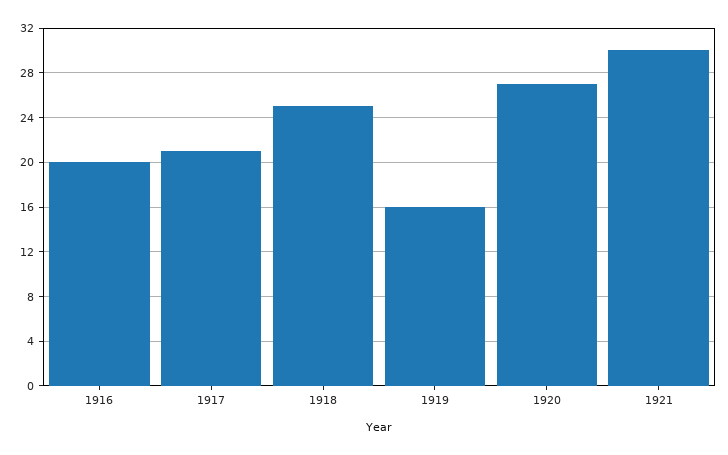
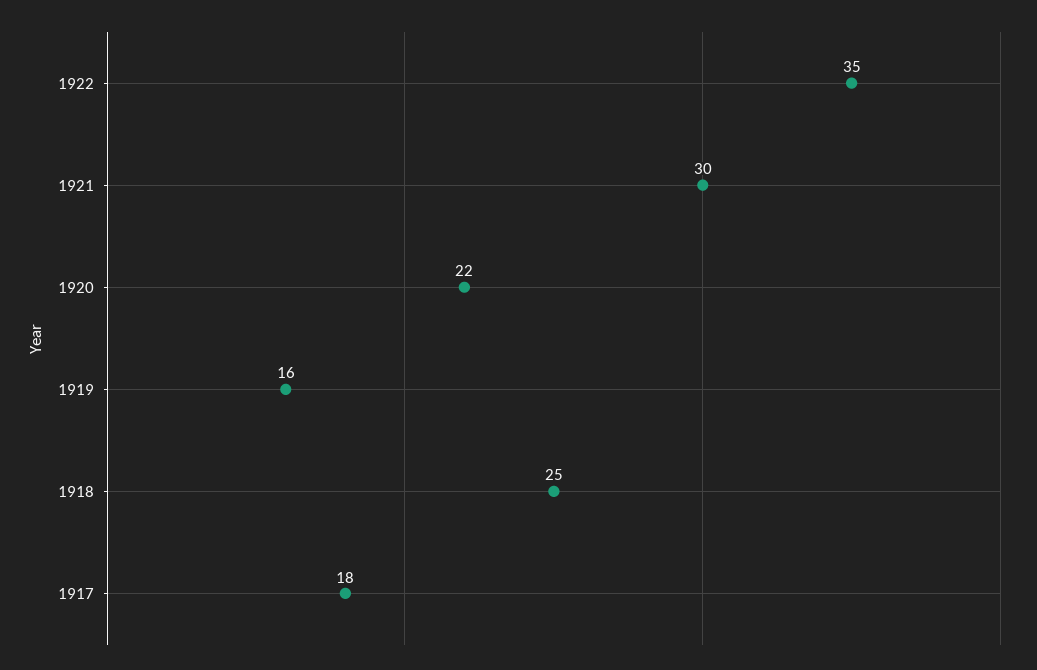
1916: 20 -> none
1917: 21 -> 18
1920: 27 -> 22
1922: none -> 35

